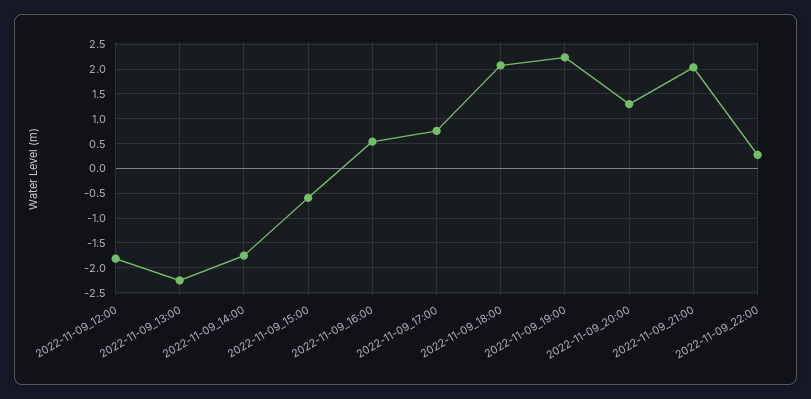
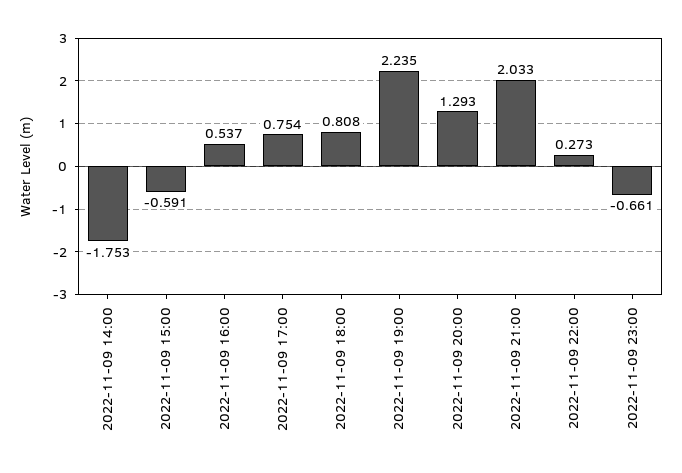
2022-11-09_12:00: -1.75 -> none
2022-11-09_13:00: -2.25 -> none
2022-11-09_18:00: 2 -> 0.808
2022-11-09 23:00: none -> -0.661

